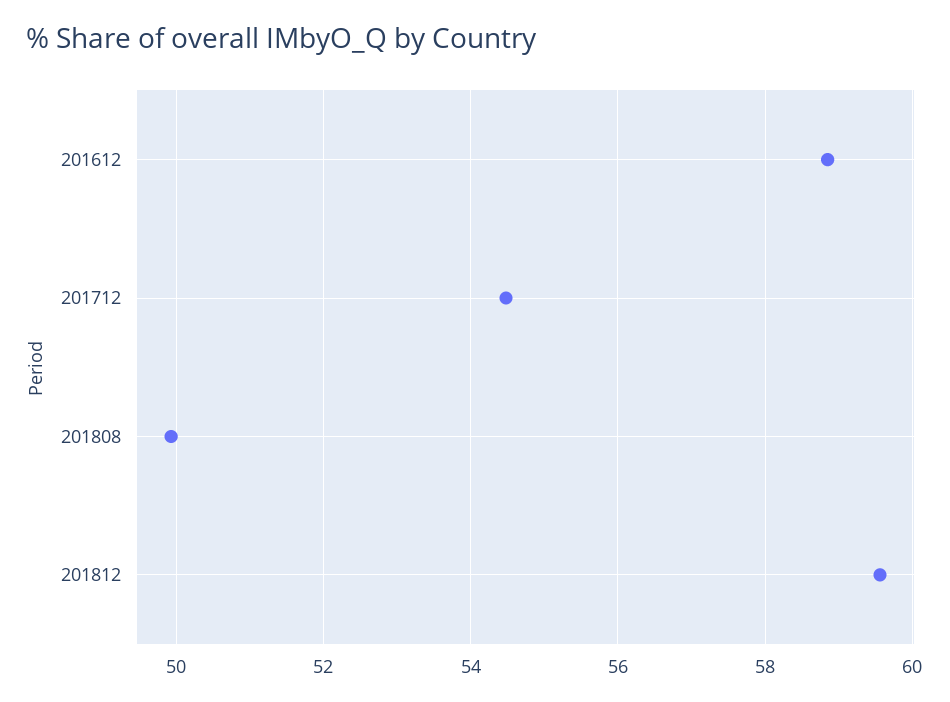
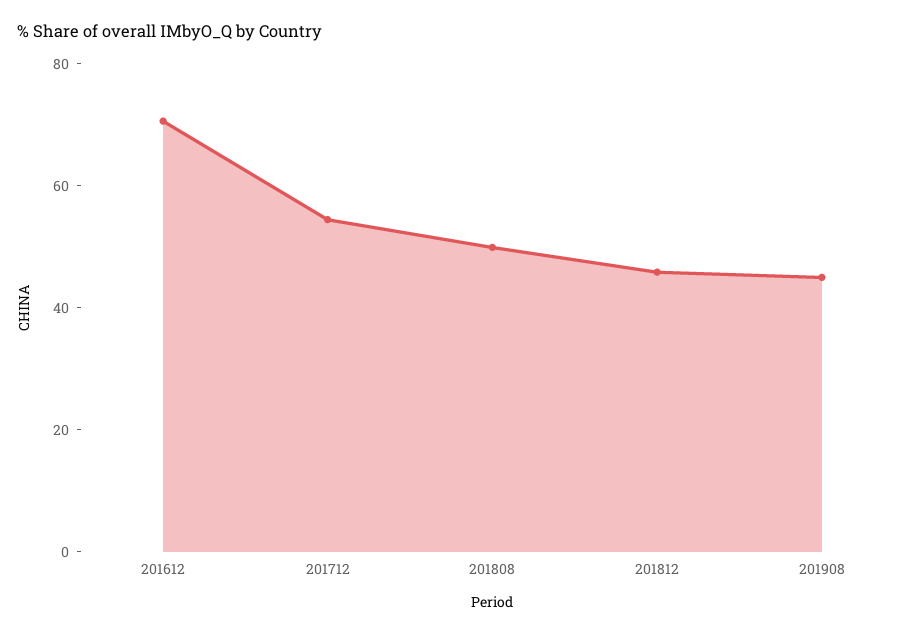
201612: 58.8 -> 70
201812: 59.6 -> 45
201908: none -> 45

